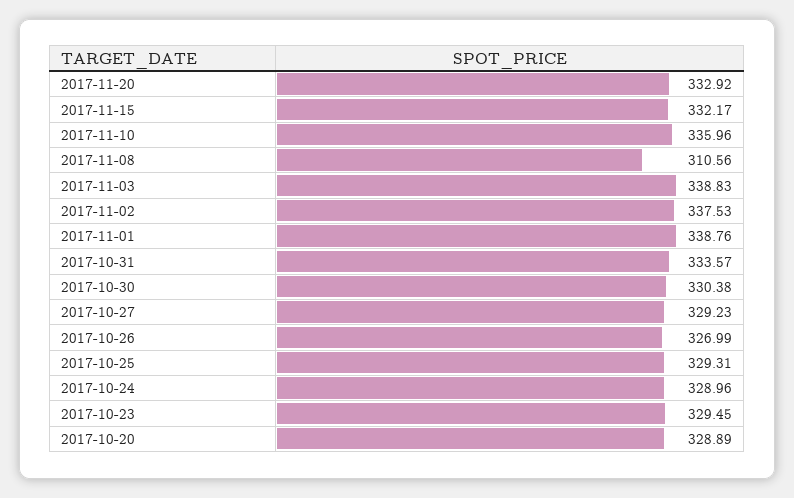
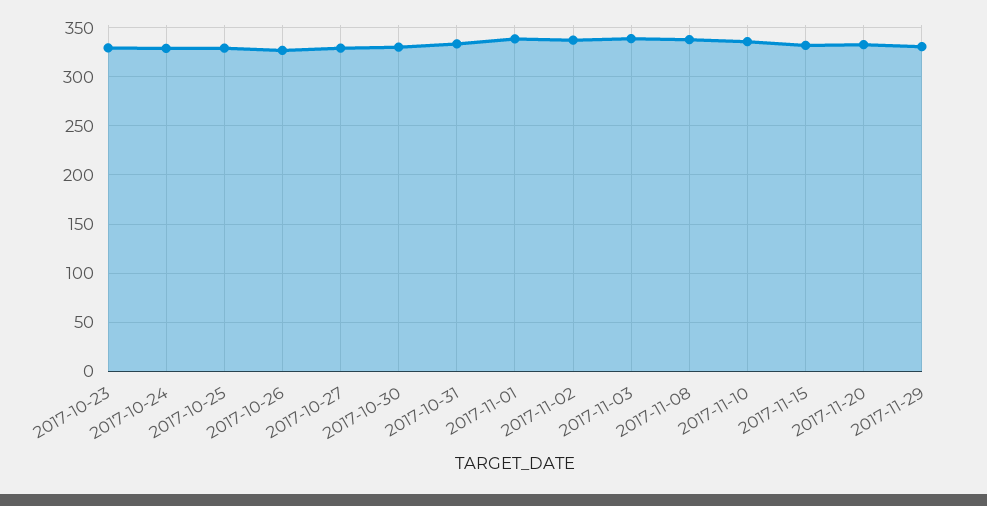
2017-11-08: 310.56 -> 340
2017-10-20: 328.89 -> none
2017-11-29: none -> 330

